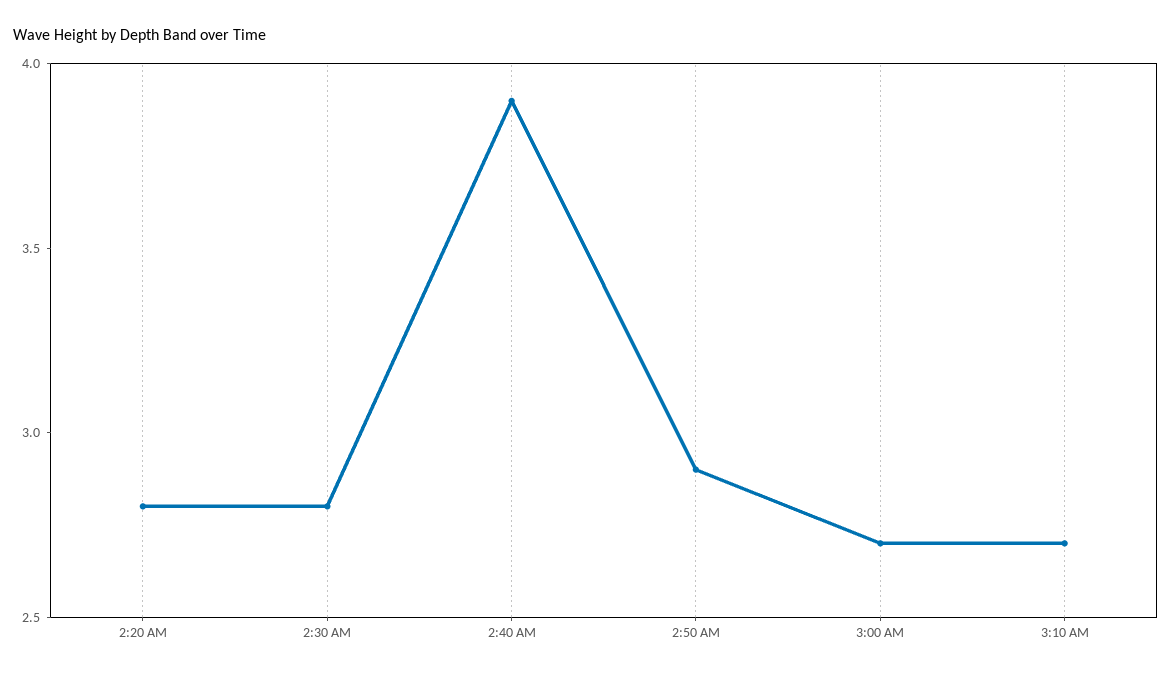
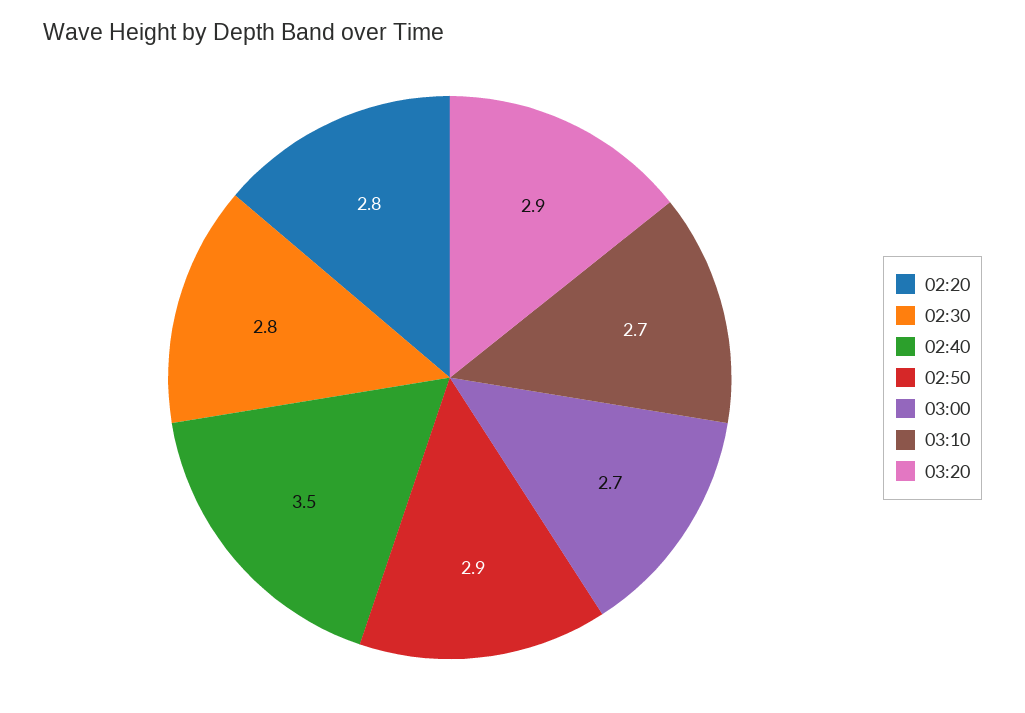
2:40 AM: 3.9 -> 3.5
03:20: none -> 2.9

